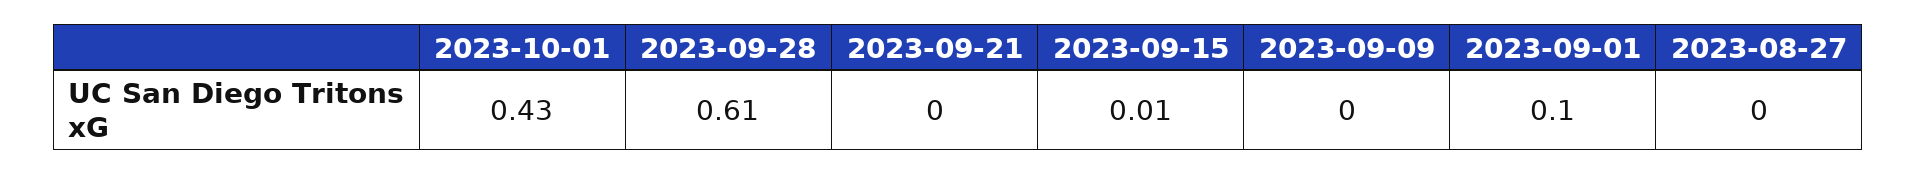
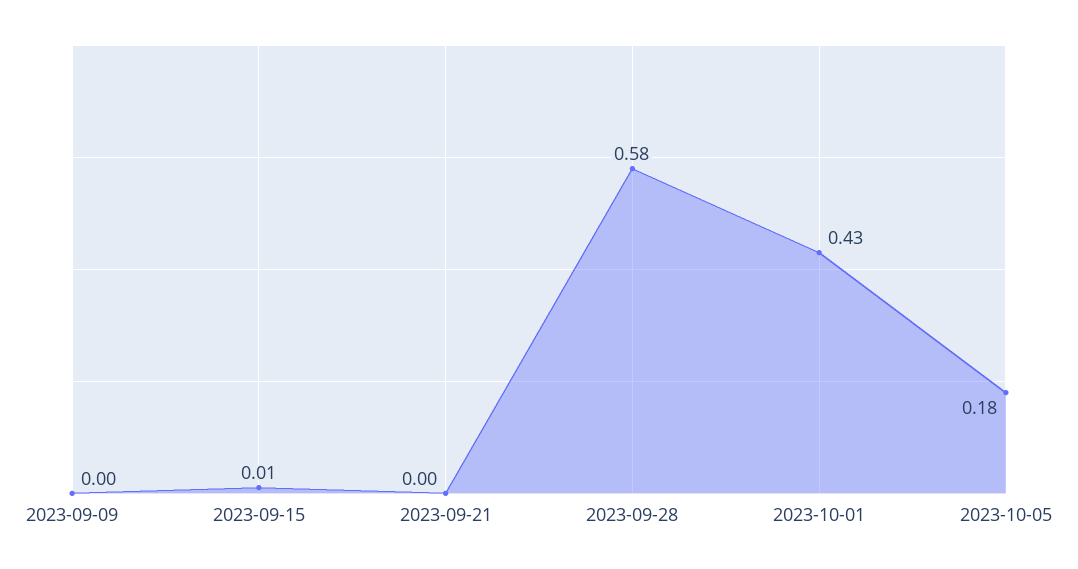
2023-09-28: 0.61 -> 0.58
2023-09-01: 0.1 -> none
2023-08-27: 0 -> none
2023-10-05: none -> 0.18

